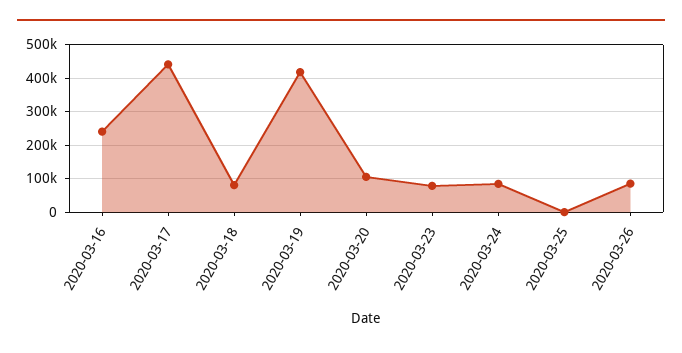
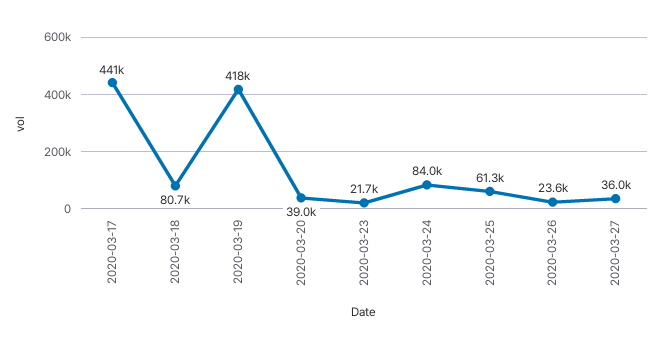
2020-03-16: 240000 -> none
2020-03-20: 100000 -> 39000
2020-03-23: 80000 -> 21700
2020-03-25: 0 -> 61300
2020-03-26: 80000 -> 23600
2020-03-27: none -> 36000

